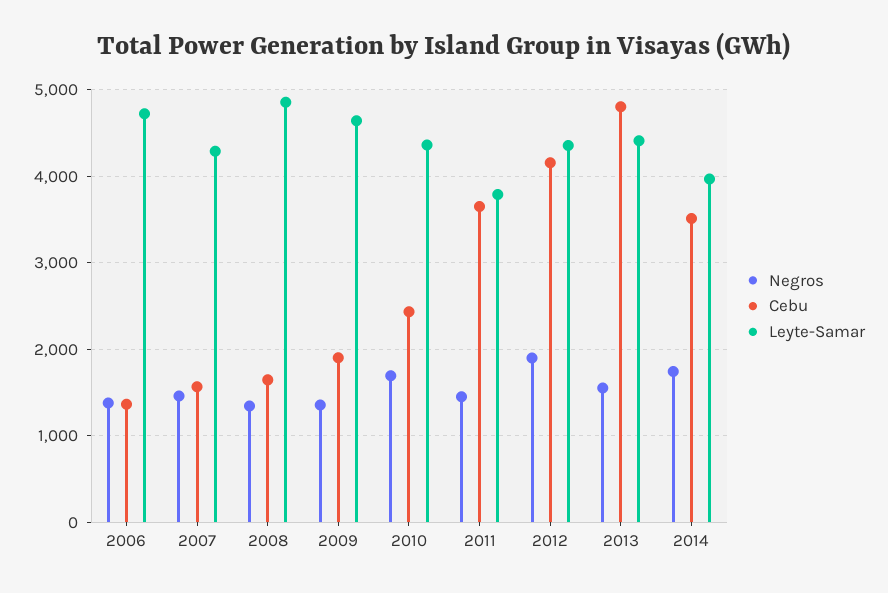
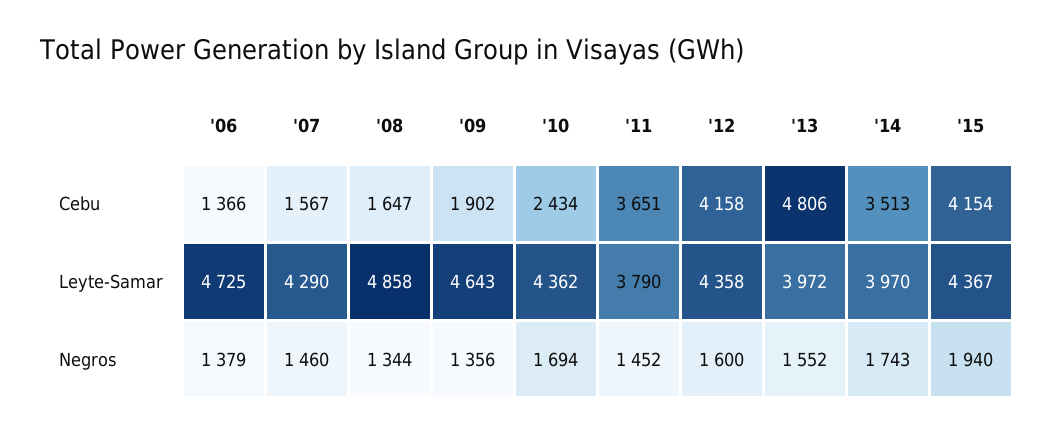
Negros, 2012: 1900 -> 1600
Leyte-Samar, 2013: 4400 -> 3972
Cebu, '15: none -> 4154
Leyte-Samar, '15: none -> 4367
Negros, '15: none -> 1940

